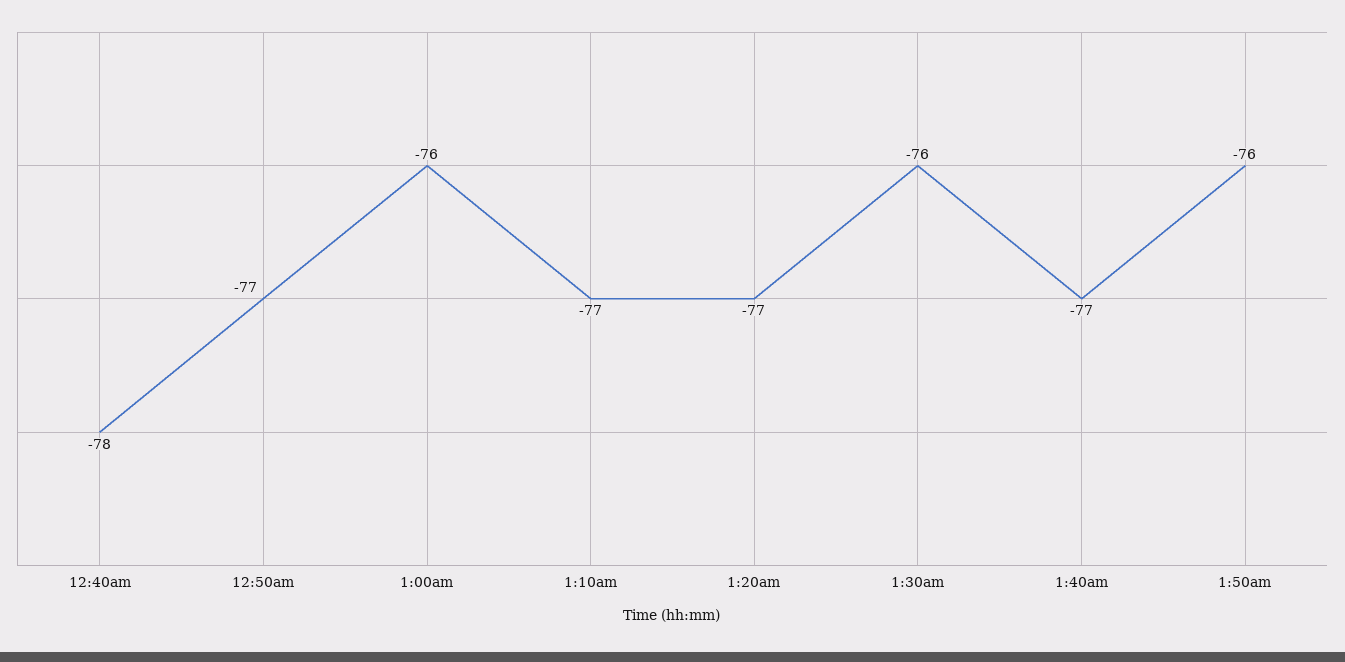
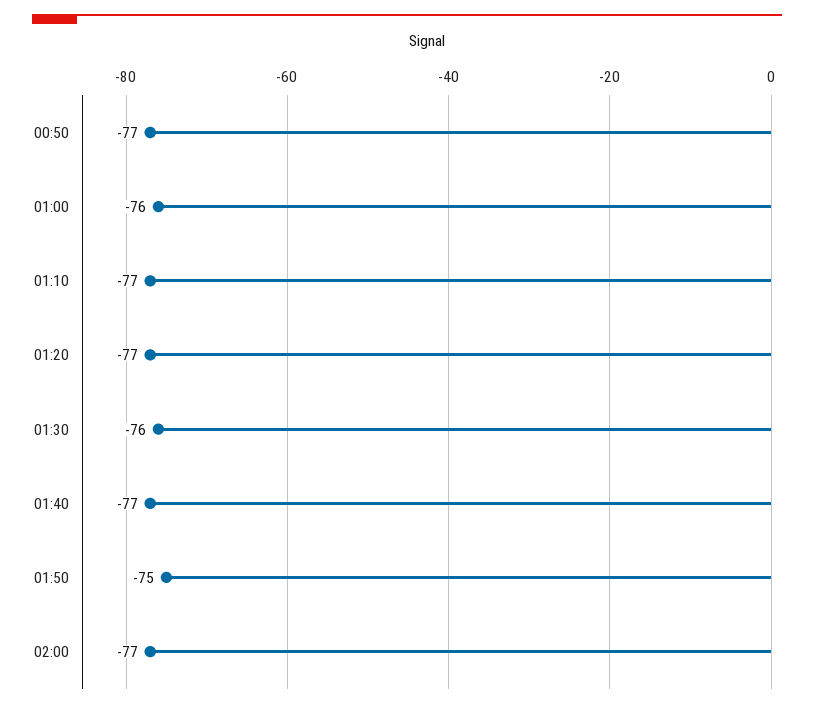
12:40am: -78 -> none
1:50am: -76 -> -75
02:00: none -> -77

